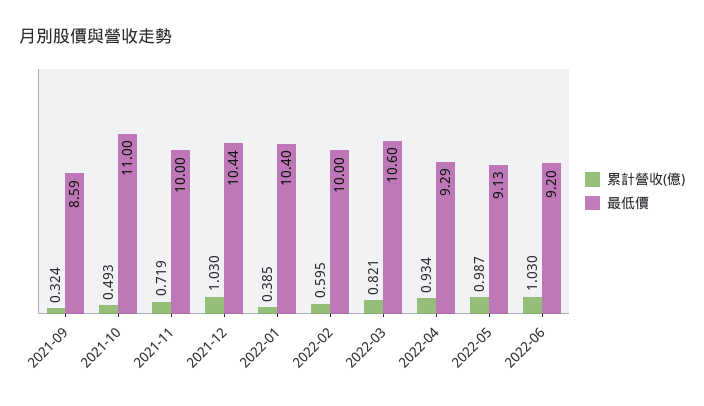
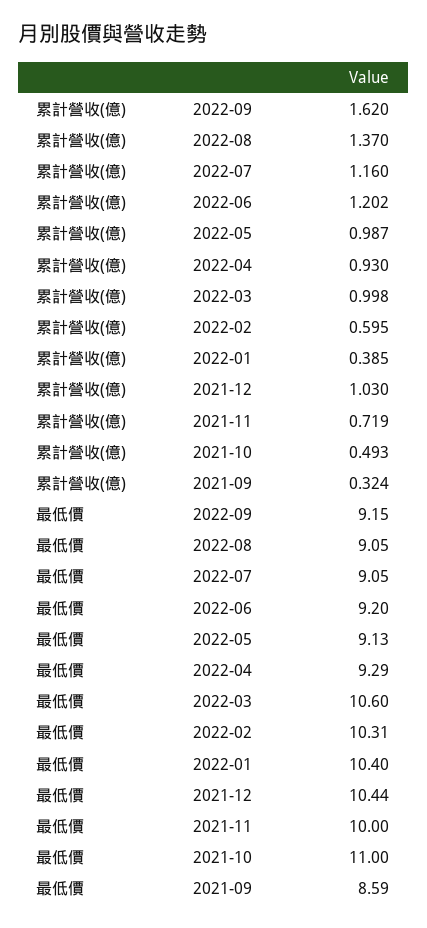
最低價, 2022-02: 10 -> 10.31
累計營收(億), 2022-03: 0.821 -> 0.998
累計營收(億), 2022-04: 0.934 -> 0.93
累計營收(億), 2022-06: 1.03 -> 1.202
累計營收(億), 2022-09: none -> 1.62
累計營收(億), 2022-08: none -> 1.37
累計營收(億), 2022-07: none -> 1.16
最低價, 2022-09: none -> 9.15
最低價, 2022-08: none -> 9.05
最低價, 2022-07: none -> 9.05

